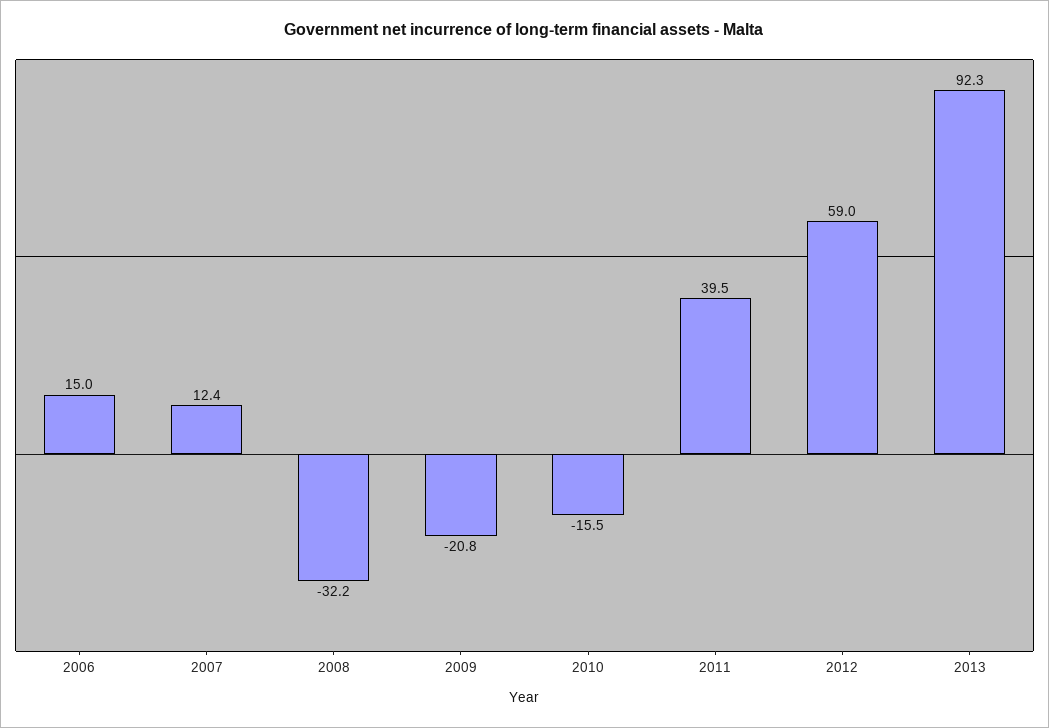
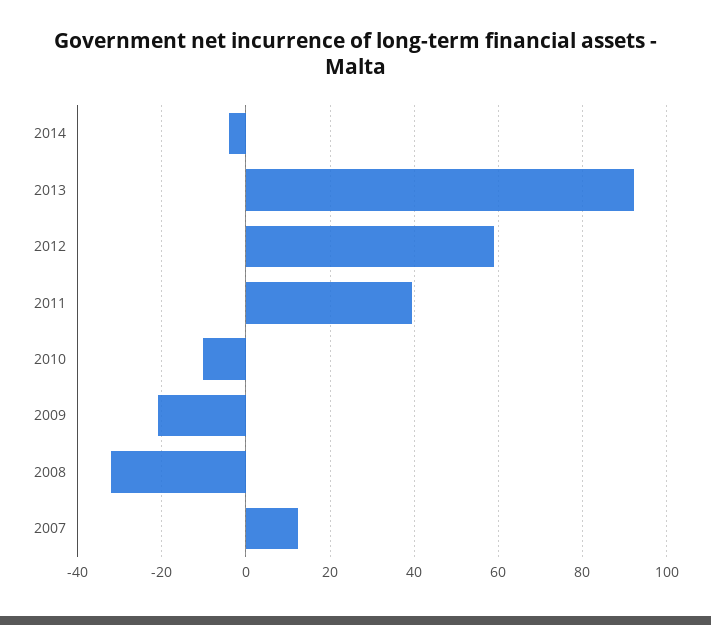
2006: 15 -> none
2010: -15.5 -> -10
2014: none -> -4

